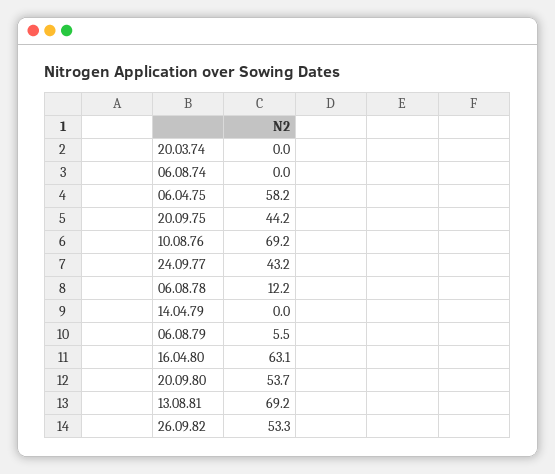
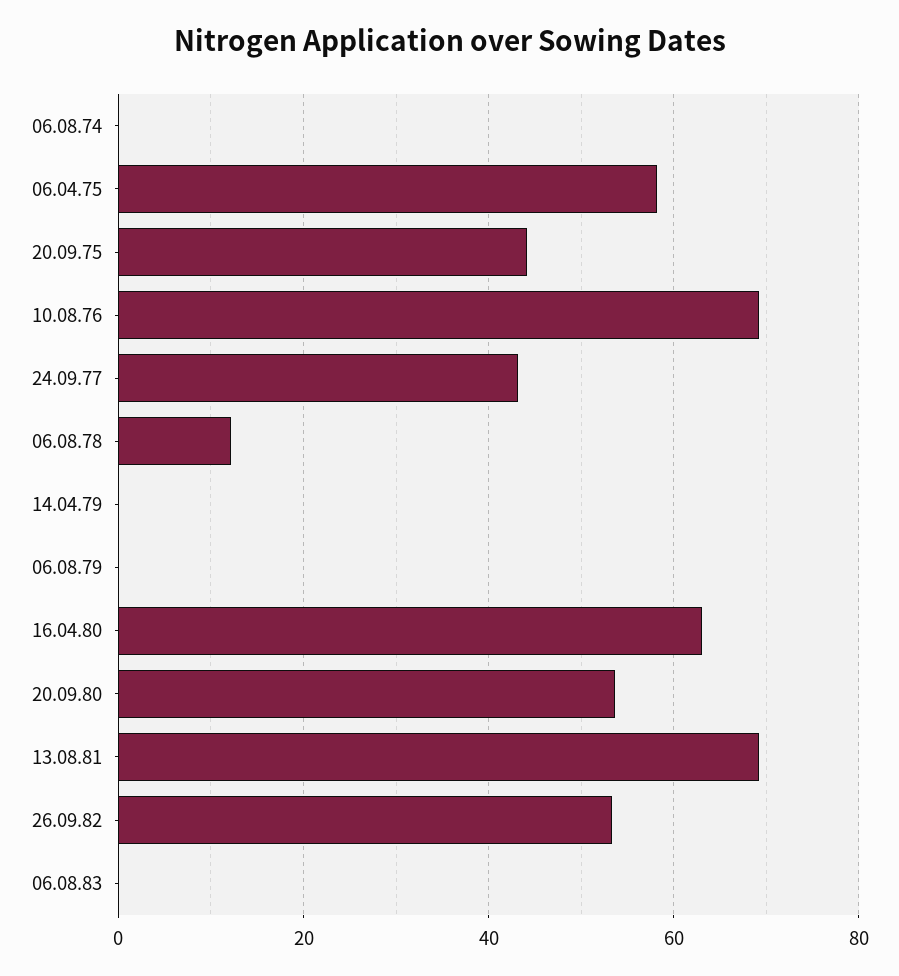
20.03.74: 0 -> none
06.08.79: 5.5 -> 0
06.08.83: none -> 0

